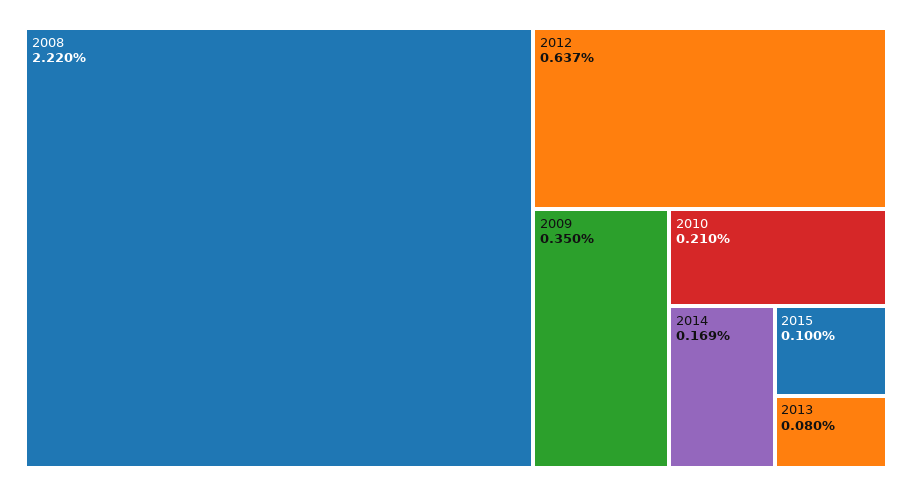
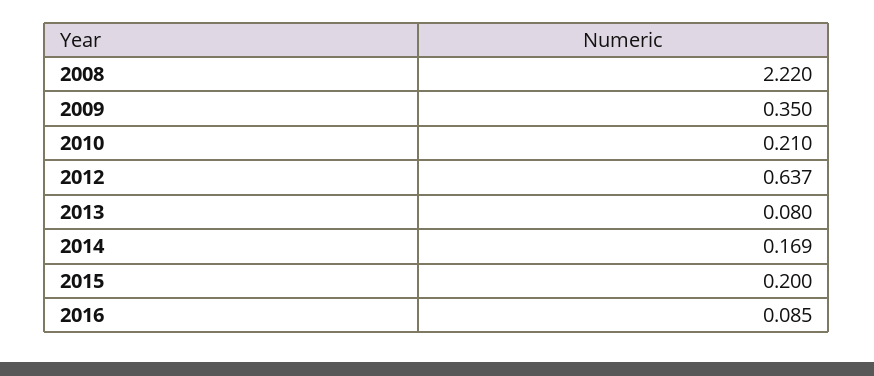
2015: 0.1 -> 0.2
2016: none -> 0.085

